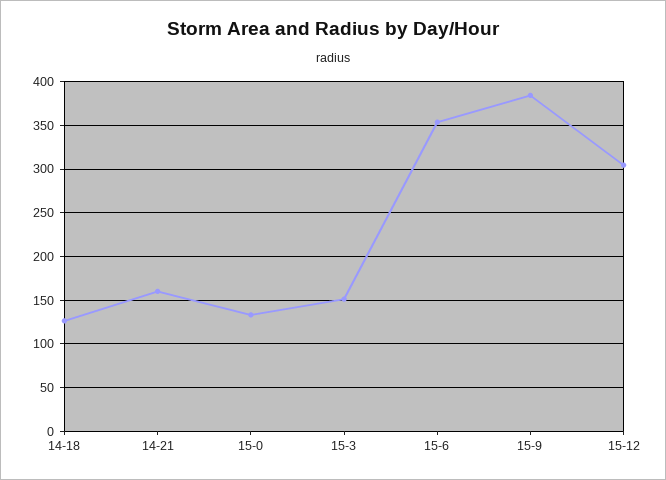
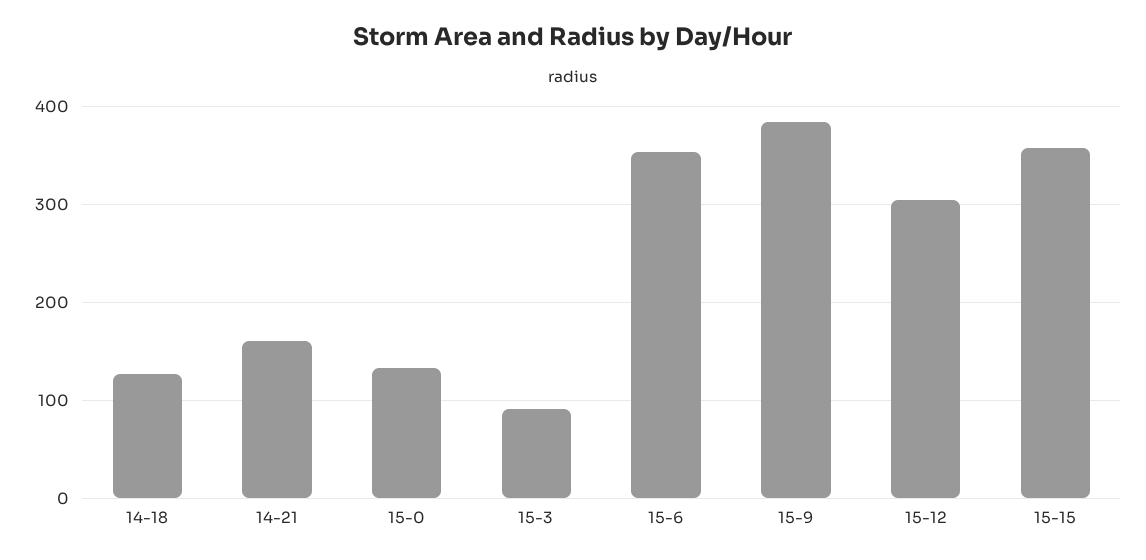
15-3: 150 -> 90
15-15: none -> 360

